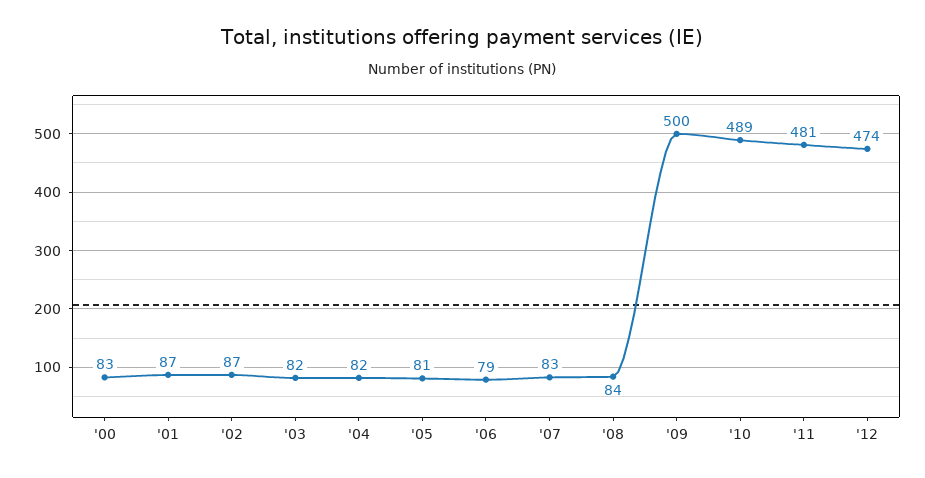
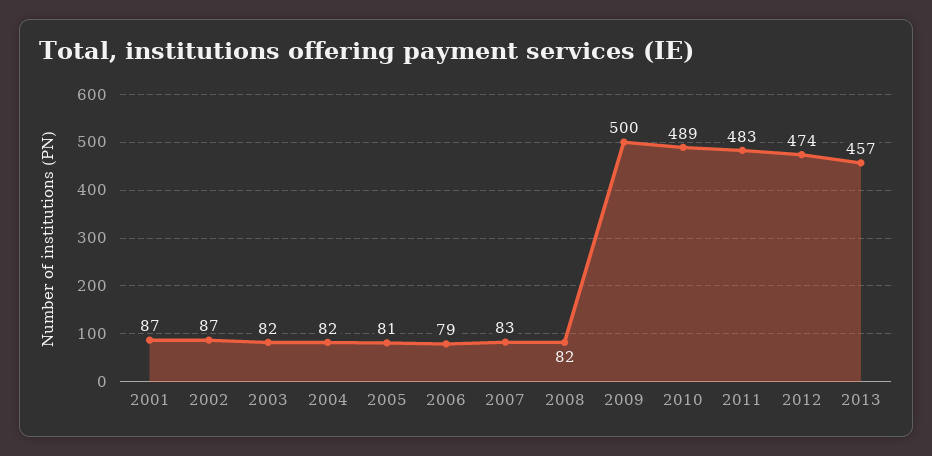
'00: 83 -> none
'08: 84 -> 82
'11: 481 -> 483
2013: none -> 457

